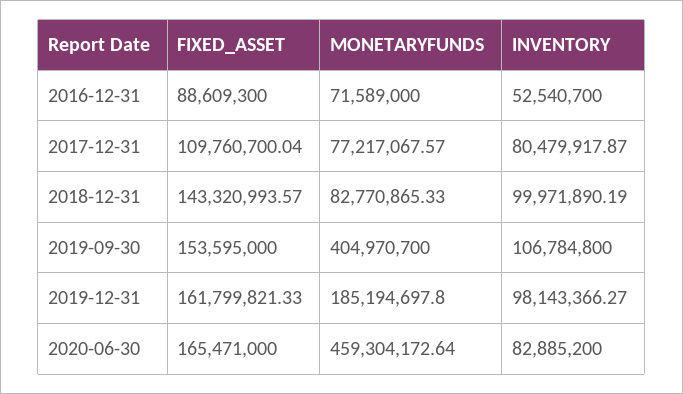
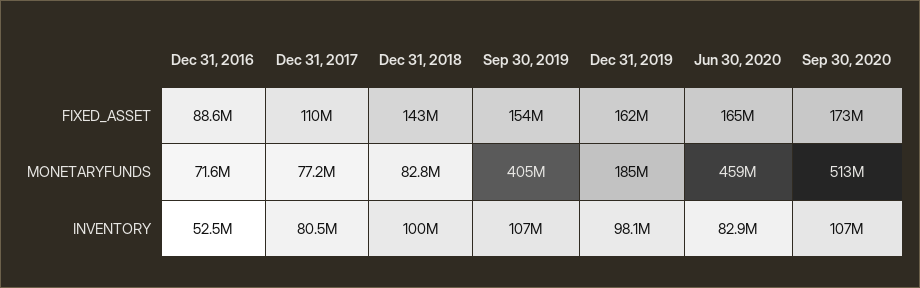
FIXED_ASSET, Sep 30, 2020: none -> 173000000
MONETARYFUNDS, Sep 30, 2020: none -> 513000000
INVENTORY, Sep 30, 2020: none -> 107000000

